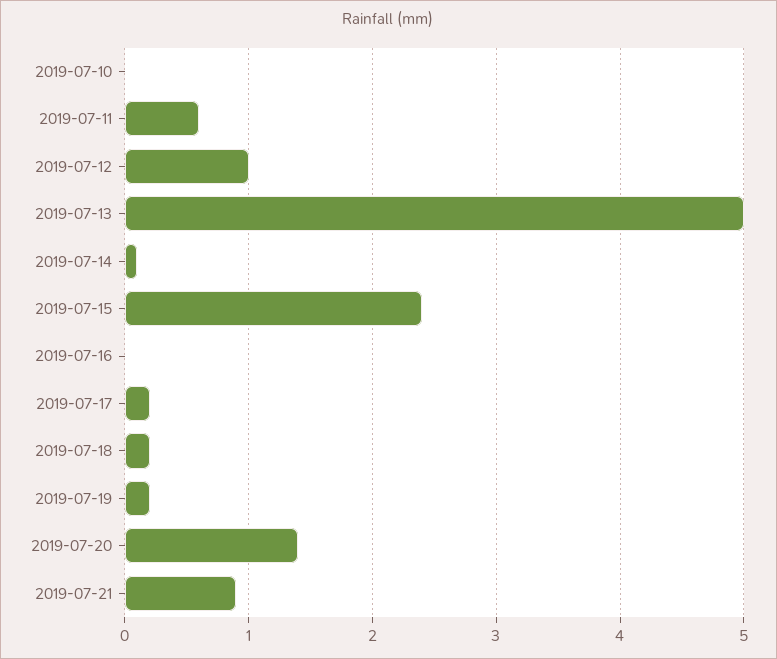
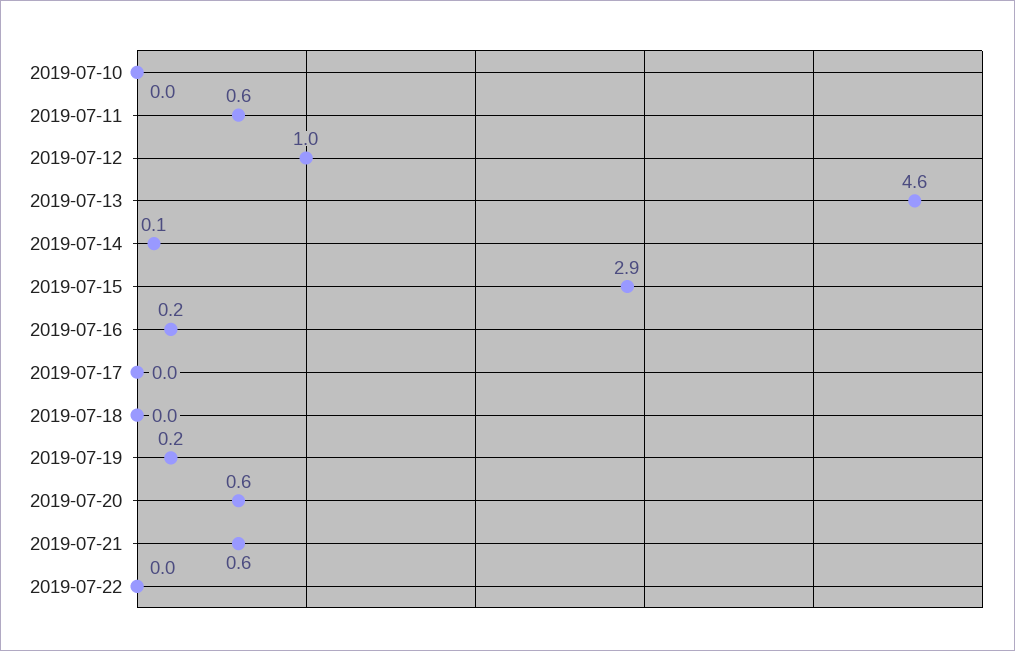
2019-07-13: 5 -> 4.6
2019-07-15: 2.4 -> 2.9
2019-07-16: 0 -> 0.2
2019-07-17: 0.2 -> 0
2019-07-18: 0.2 -> 0
2019-07-20: 1.4 -> 0.6
2019-07-21: 0.9 -> 0.6
2019-07-22: none -> 0

